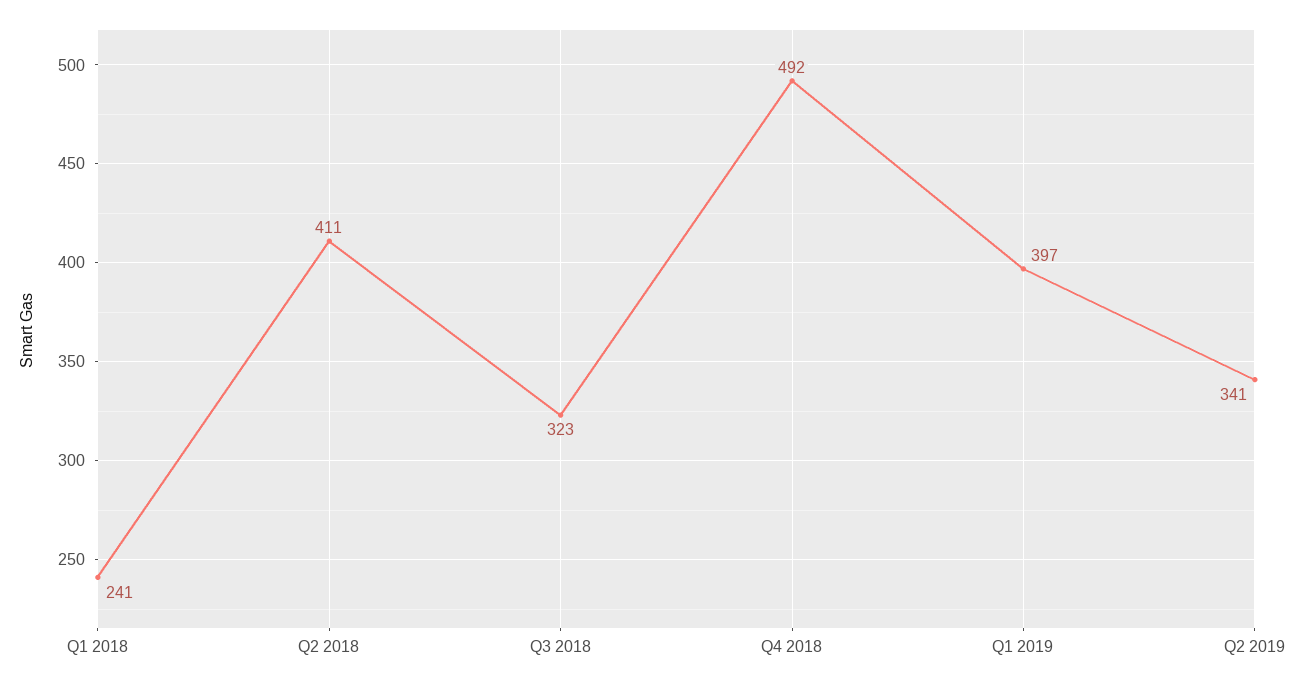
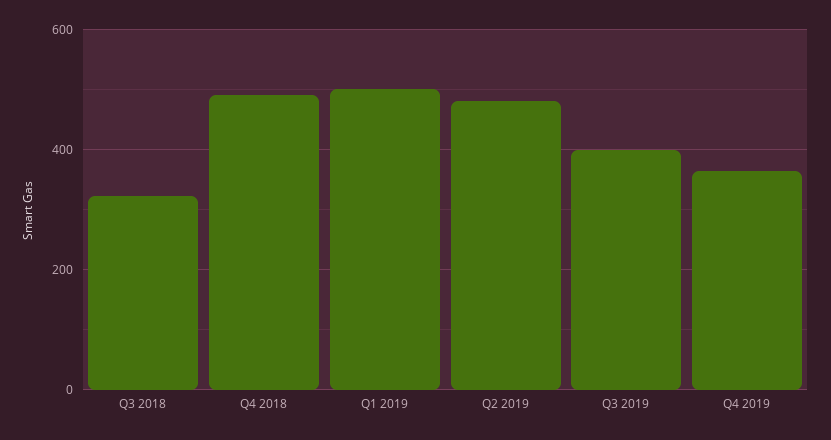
Q1 2018: 241 -> none
Q2 2018: 411 -> none
Q1 2019: 397 -> 500
Q2 2019: 341 -> 480
Q3 2019: none -> 400
Q4 2019: none -> 360

